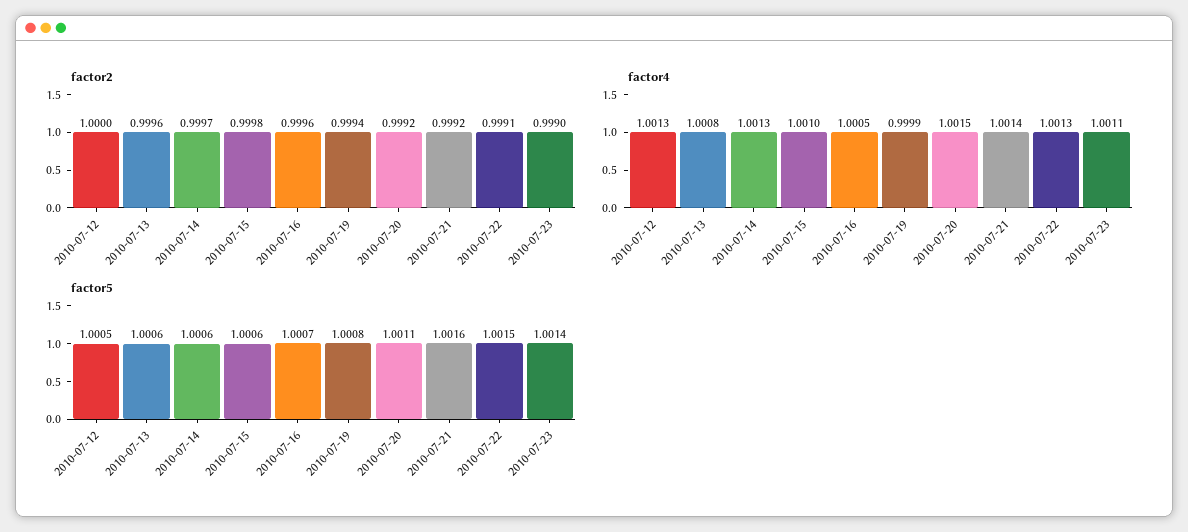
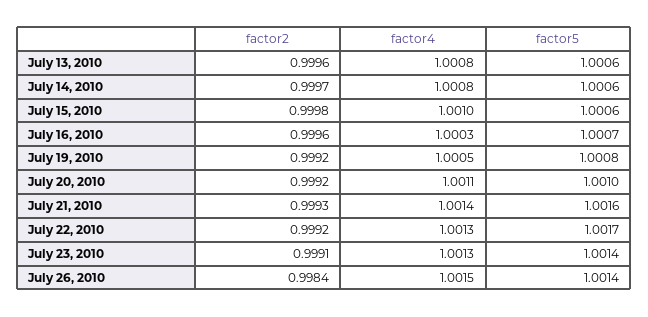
factor2, 2010-07-12: 1 -> none
factor2, 2010-07-19: 0.9994 -> 0.9992
factor2, 2010-07-21: 0.9992 -> 0.9993
factor2, 2010-07-22: 0.9991 -> 0.9992
factor2, 2010-07-23: 0.999 -> 0.9991
factor4, 2010-07-12: 1.0013 -> none
factor4, 2010-07-14: 1.0013 -> 1.0008
factor4, 2010-07-16: 1.0005 -> 1.0003
factor4, 2010-07-19: 0.9999 -> 1.0005
factor4, 2010-07-20: 1.0015 -> 1.0011
factor4, 2010-07-23: 1.0011 -> 1.0013
factor5, 2010-07-12: 1.0005 -> none
factor5, 2010-07-20: 1.0011 -> 1.001
factor5, 2010-07-22: 1.0015 -> 1.0017
factor2, July 26, 2010: none -> 0.9984
factor4, July 26, 2010: none -> 1.0015
factor5, July 26, 2010: none -> 1.0014

